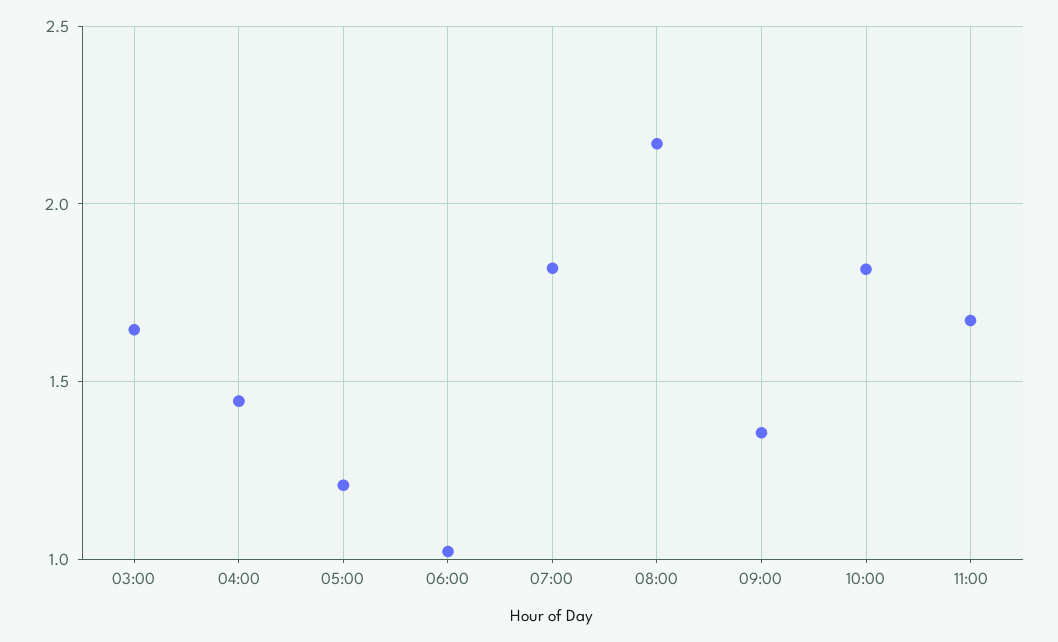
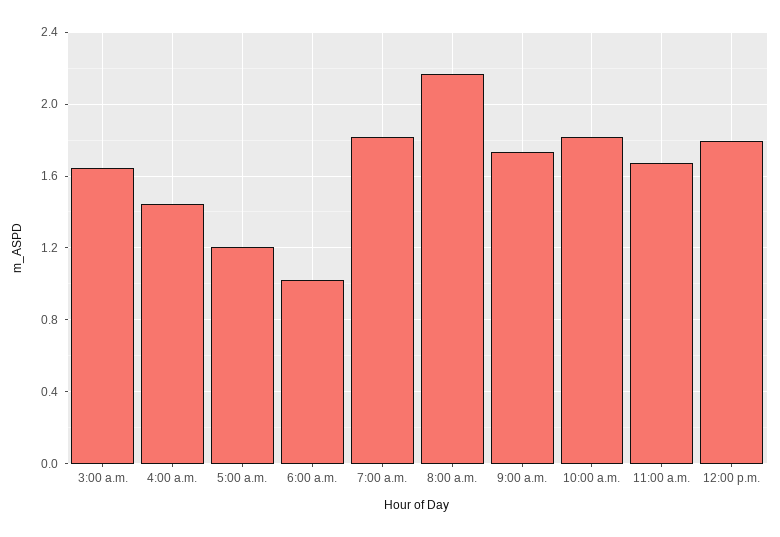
09:00: 1.35 -> 1.75
12:00 p.m.: none -> 1.8

